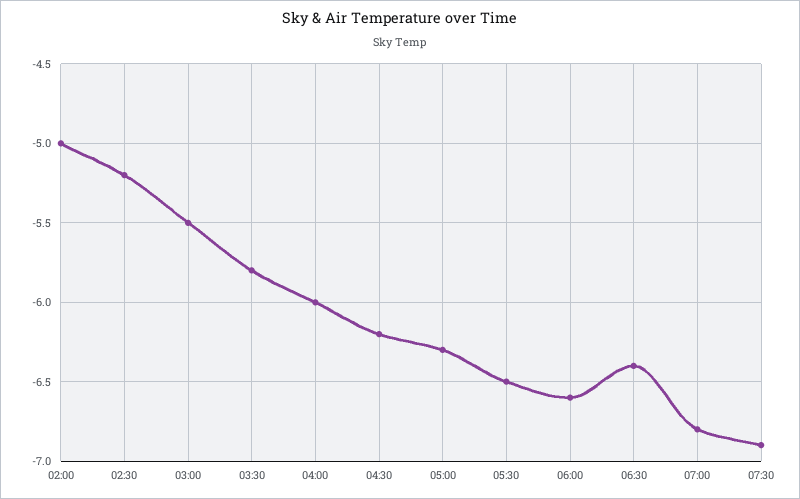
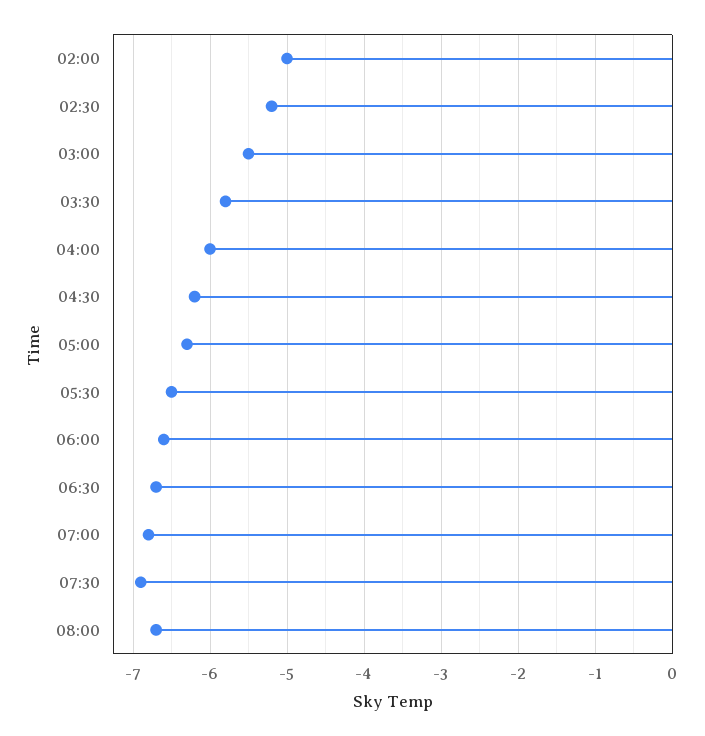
06:30: -6.4 -> -6.7
08:00: none -> -6.7

